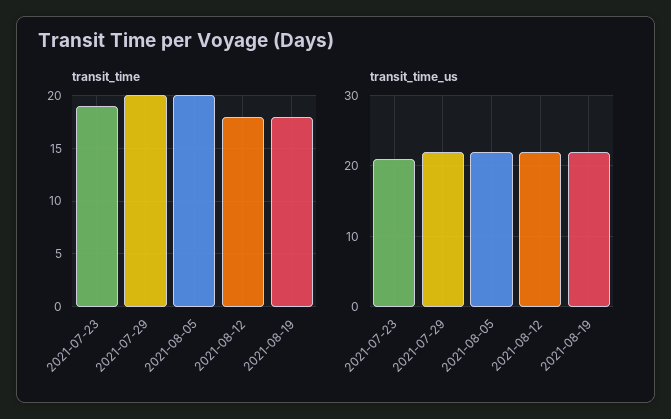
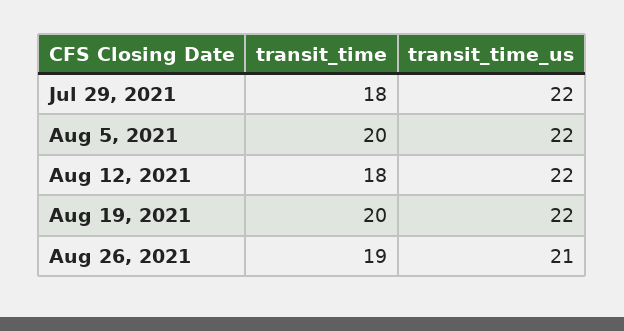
transit_time, 2021-07-23: 19 -> none
transit_time, 2021-07-29: 20 -> 18
transit_time, 2021-08-19: 18 -> 20
transit_time_us, 2021-07-23: 21 -> none
transit_time, Aug 26, 2021: none -> 19
transit_time_us, Aug 26, 2021: none -> 21

